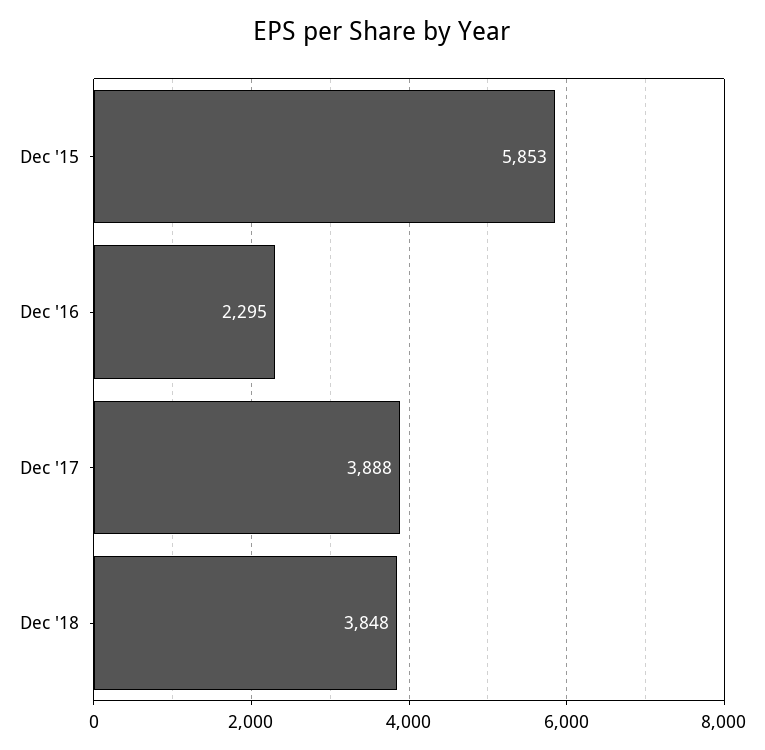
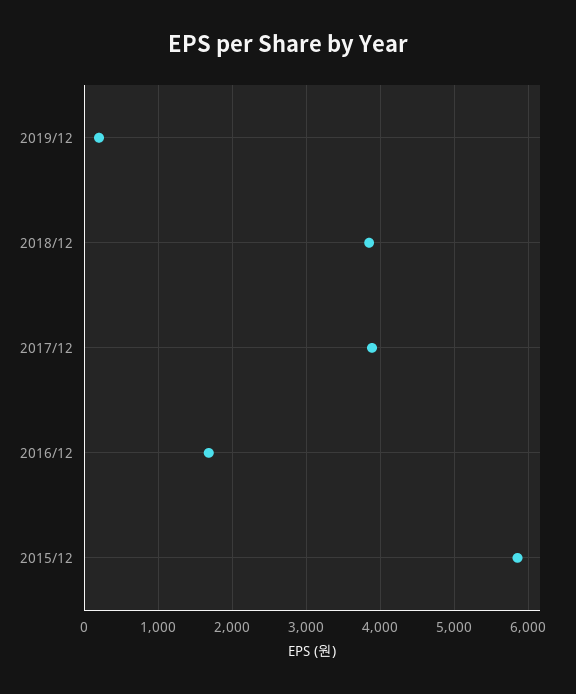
Dec '16: 2295 -> 1700
2019/12: none -> 200

